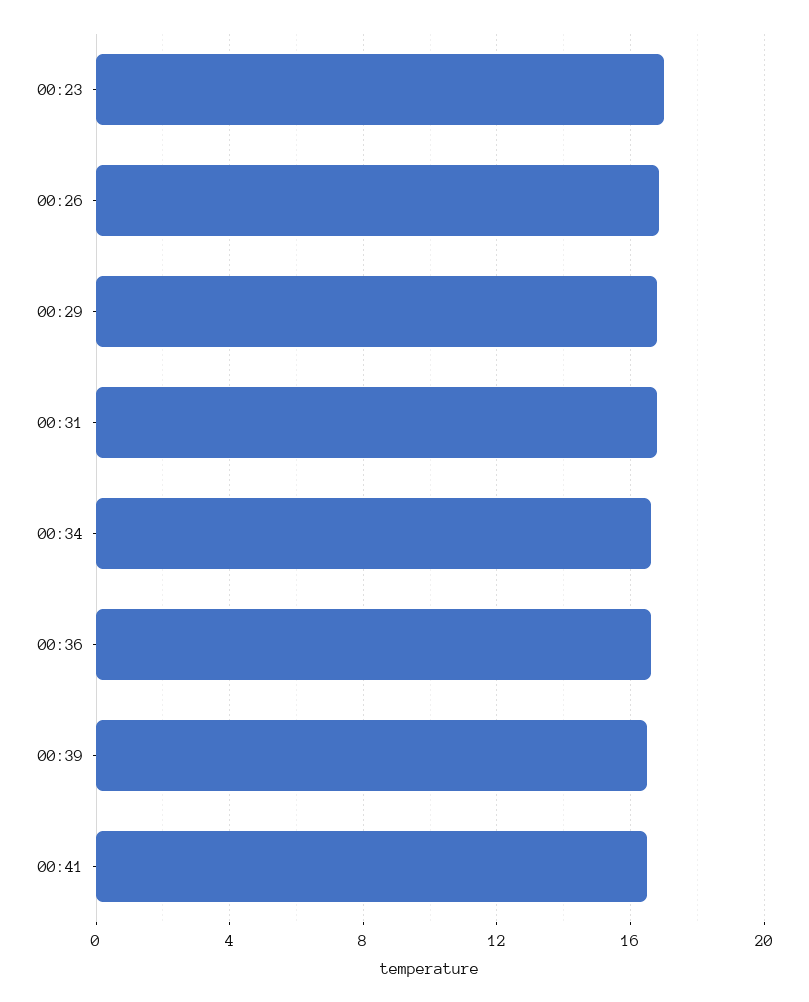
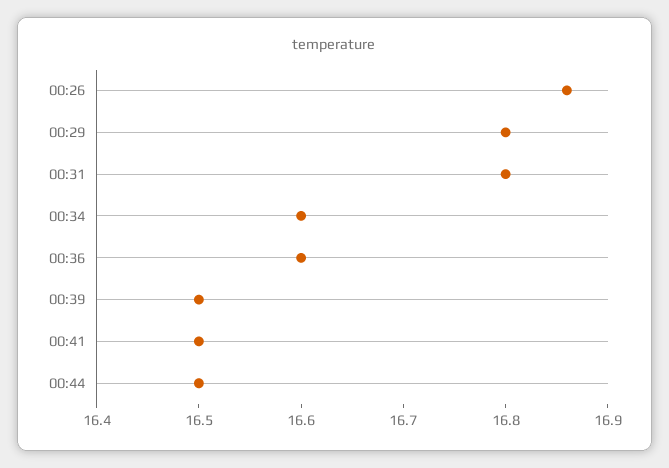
00:23: 17 -> none
00:44: none -> 16.5

